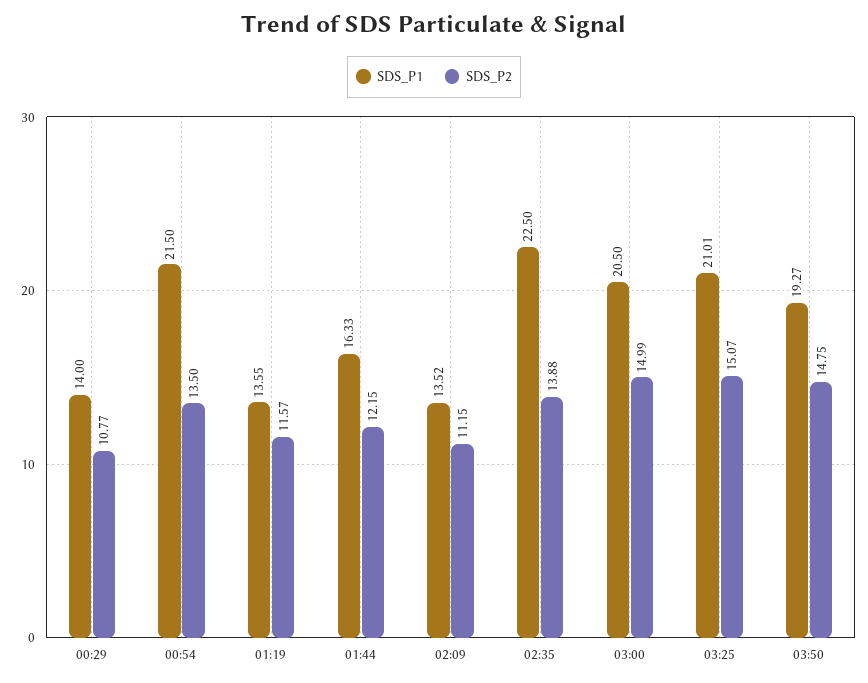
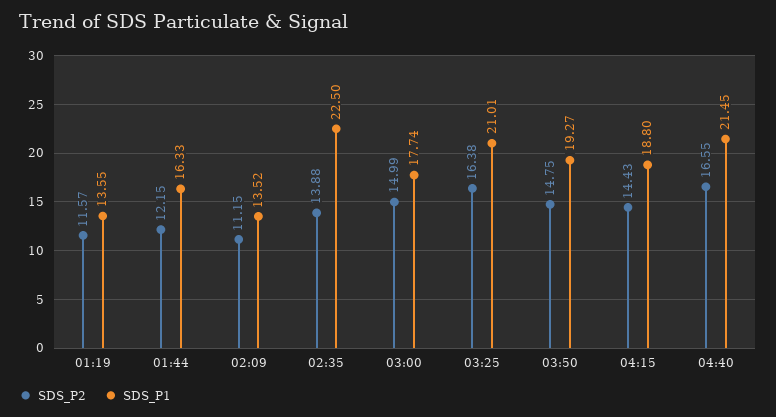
SDS_P1, 00:29: 14 -> none
SDS_P2, 00:29: 10.77 -> none
SDS_P1, 00:54: 21.5 -> none
SDS_P2, 00:54: 13.5 -> none
SDS_P1, 03:00: 20.5 -> 17.74
SDS_P2, 03:25: 15.07 -> 16.38
SDS_P2, 04:15: none -> 14.43
SDS_P1, 04:15: none -> 18.8
SDS_P2, 04:40: none -> 16.55
SDS_P1, 04:40: none -> 21.45

